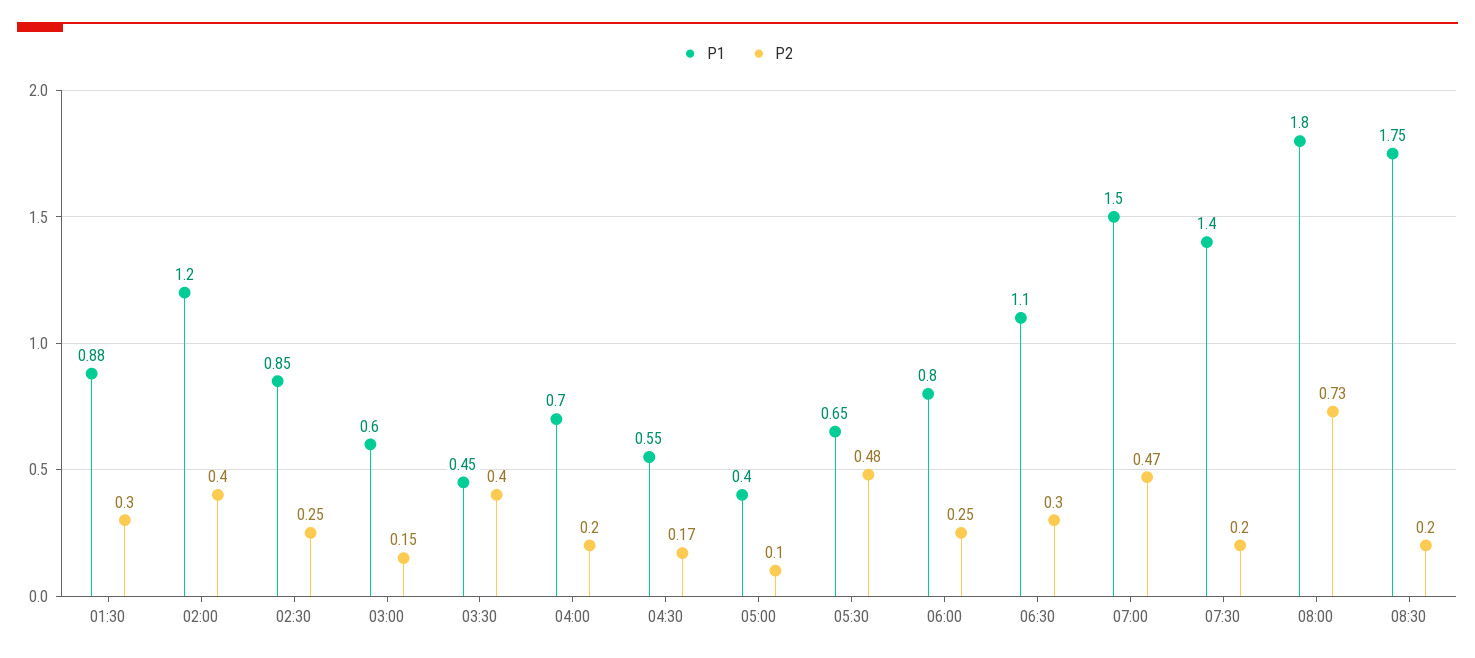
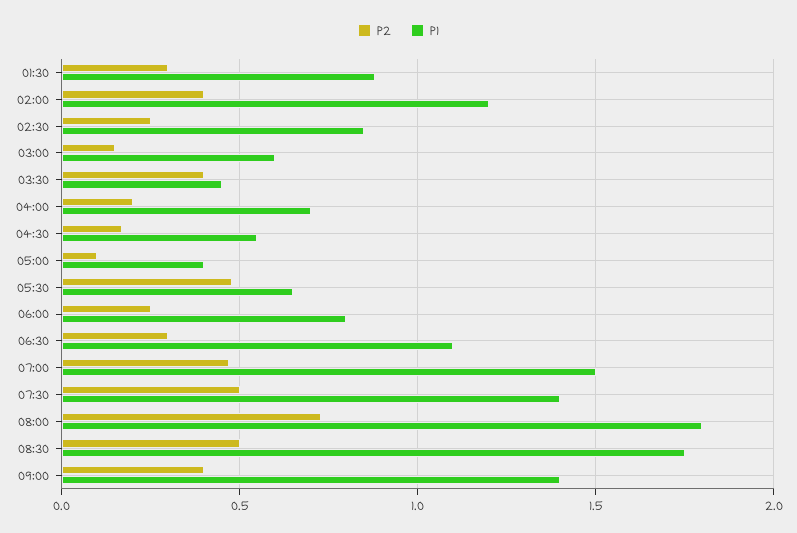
P2, 07:30: 0.2 -> 0.5
P2, 08:30: 0.2 -> 0.5
P2, 09:00: none -> 0.4
P1, 09:00: none -> 1.4

